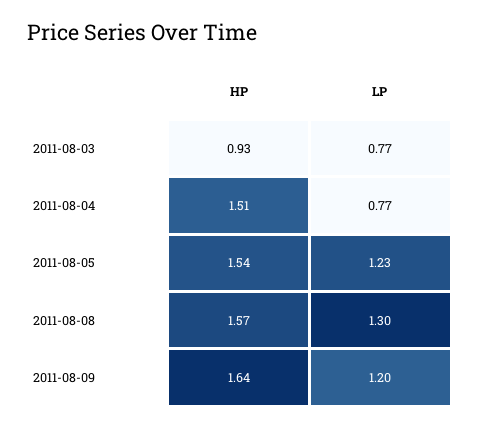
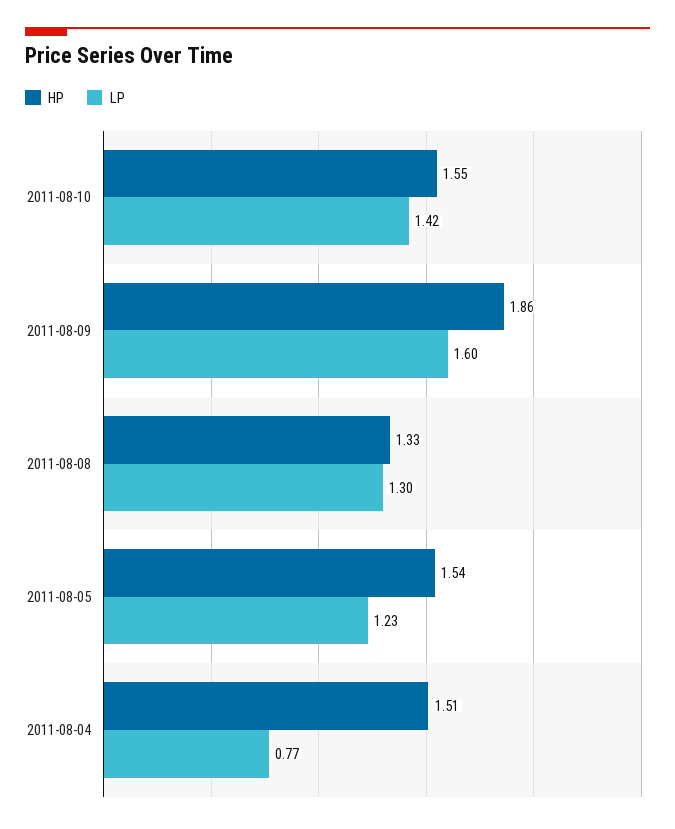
HP, 2011-08-03: 0.93 -> none
LP, 2011-08-03: 0.77 -> none
HP, 2011-08-08: 1.57 -> 1.33
HP, 2011-08-09: 1.64 -> 1.86
LP, 2011-08-09: 1.2 -> 1.6
HP, 2011-08-10: none -> 1.55
LP, 2011-08-10: none -> 1.42

